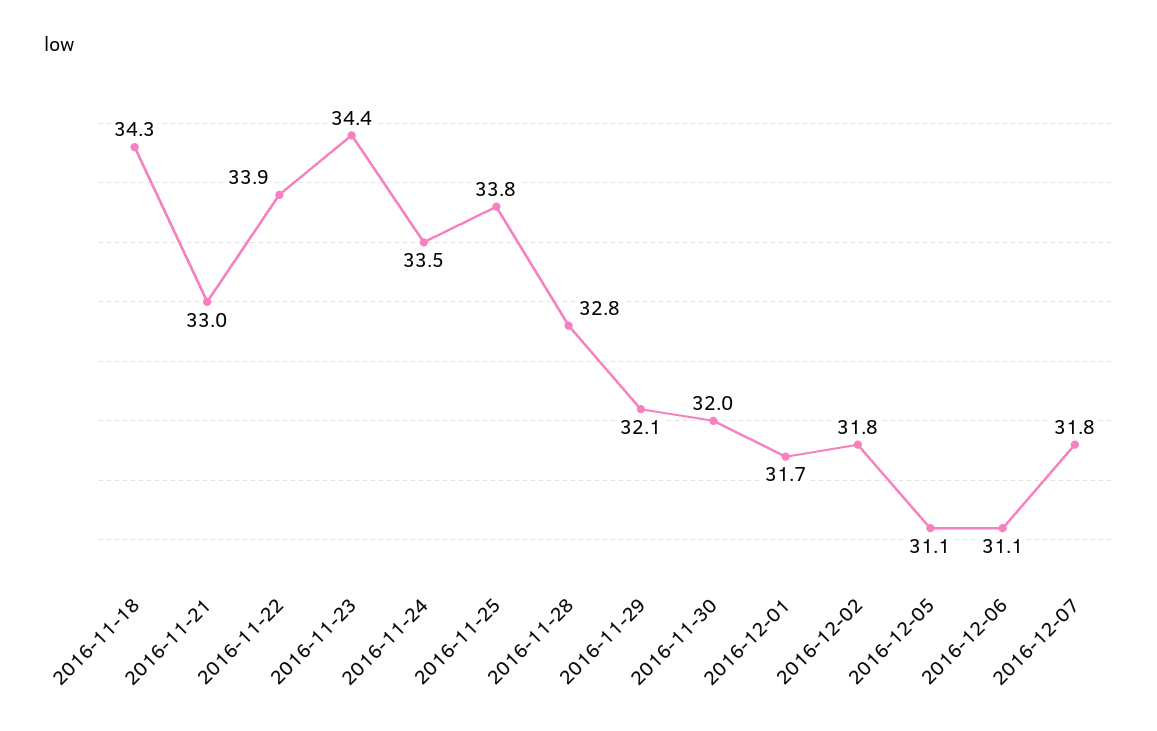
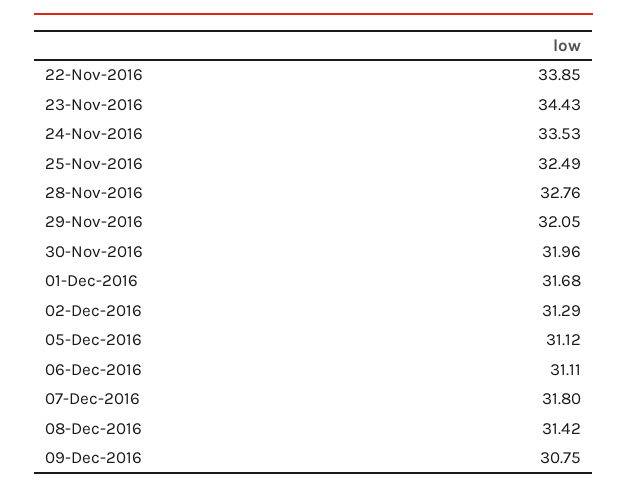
2016-11-18: 34.3 -> none
2016-11-21: 33 -> none
2016-11-25: 33.8 -> 32.49
2016-12-02: 31.8 -> 31.29
08-Dec-2016: none -> 31.42
09-Dec-2016: none -> 30.75

